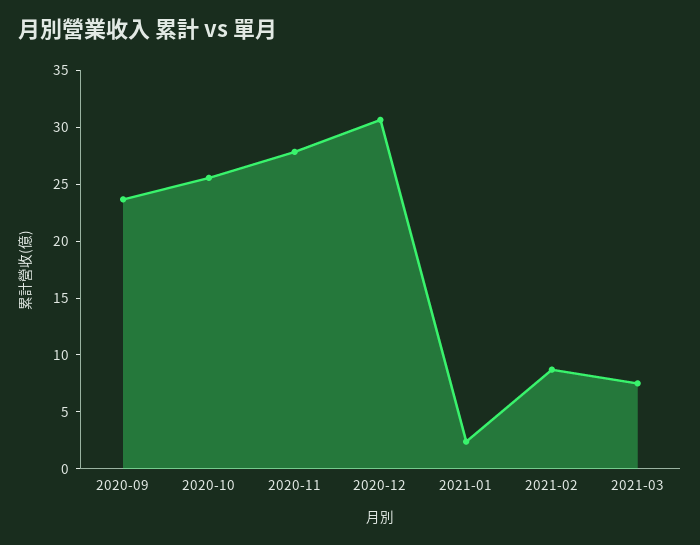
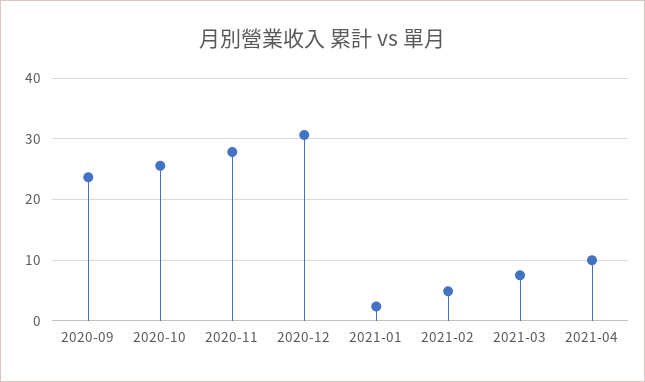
2021-02: 9 -> 5
2021-04: none -> 10

